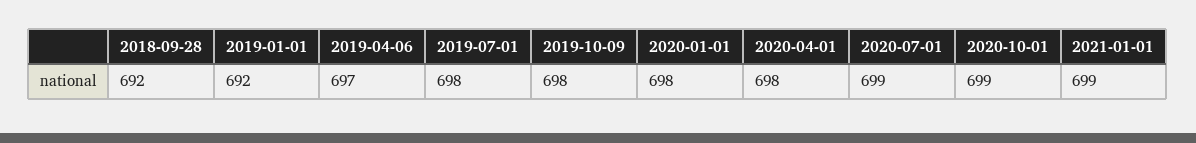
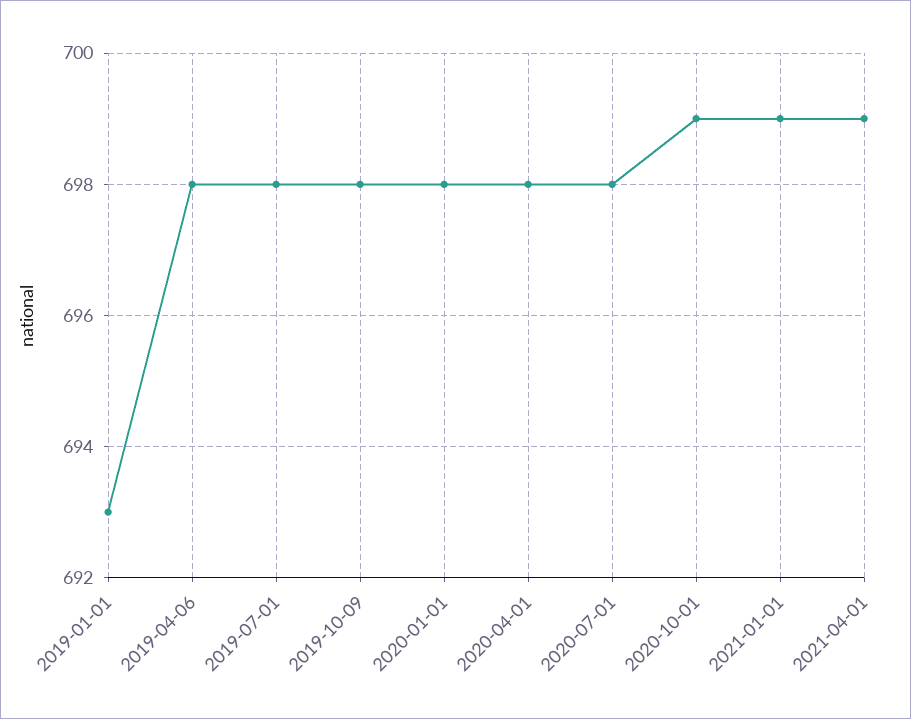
2018-09-28: 692 -> none
2019-01-01: 692 -> 693
2019-04-06: 697 -> 698
2020-07-01: 699 -> 698
2021-04-01: none -> 699

